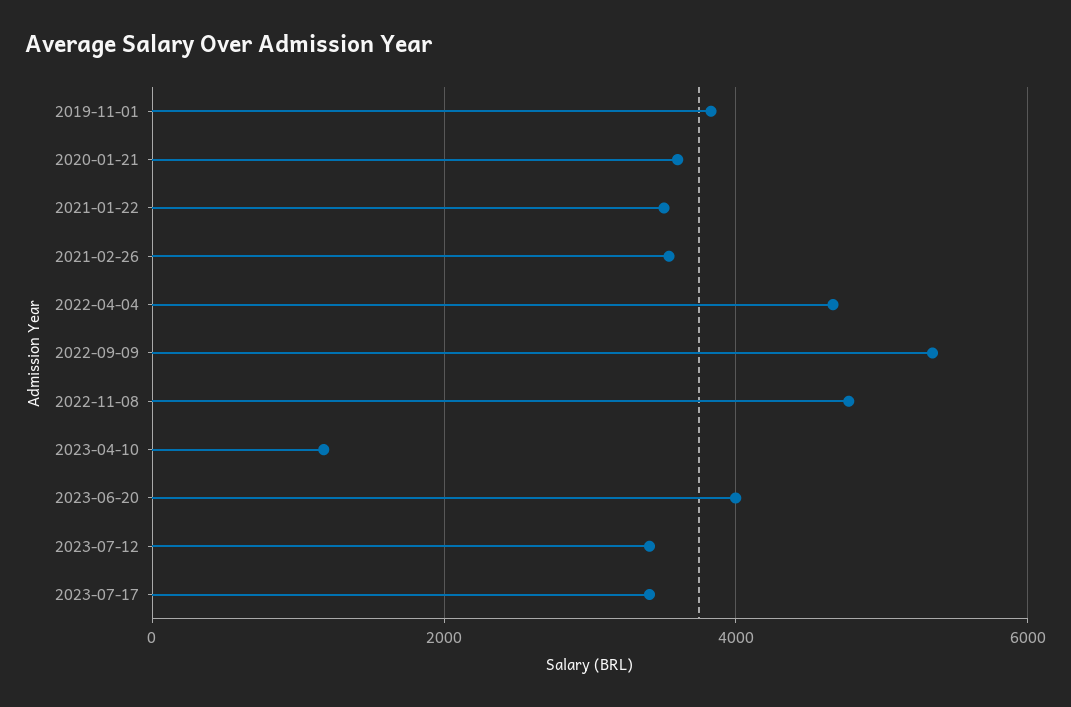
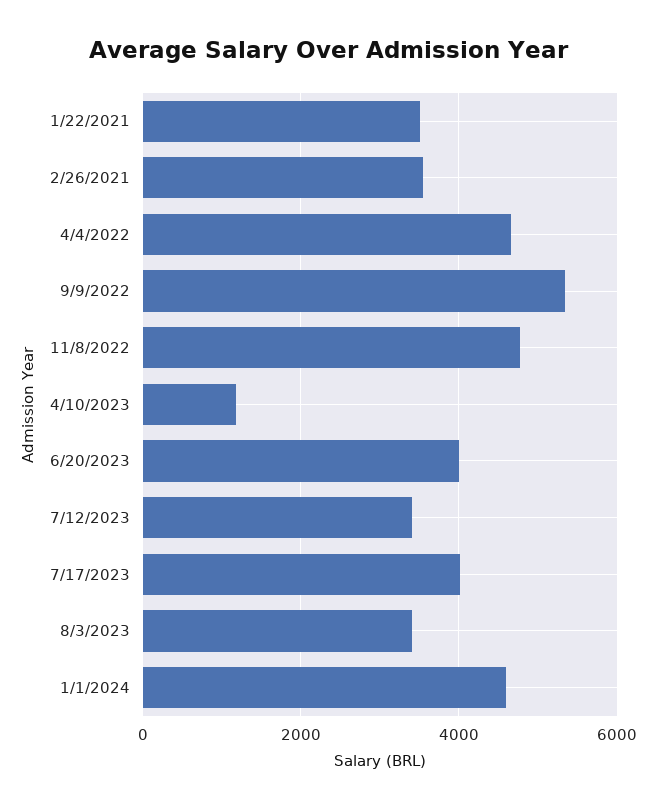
2019-11-01: 3800 -> none
2020-01-21: 3600 -> none
2023-07-17: 3400 -> 4000
8/3/2023: none -> 3400
1/1/2024: none -> 4600

